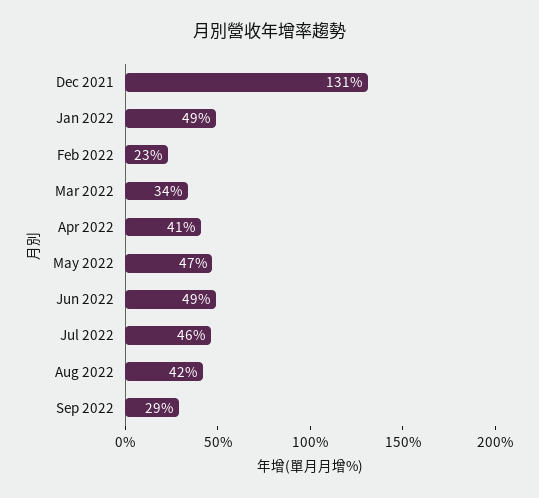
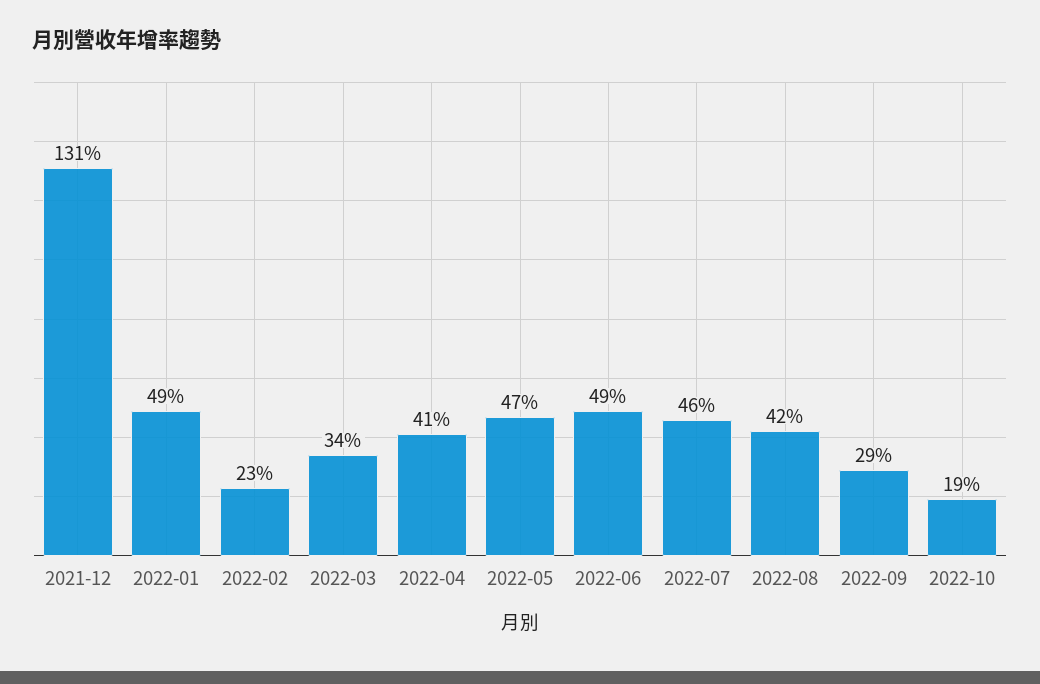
2022-10: none -> 19

